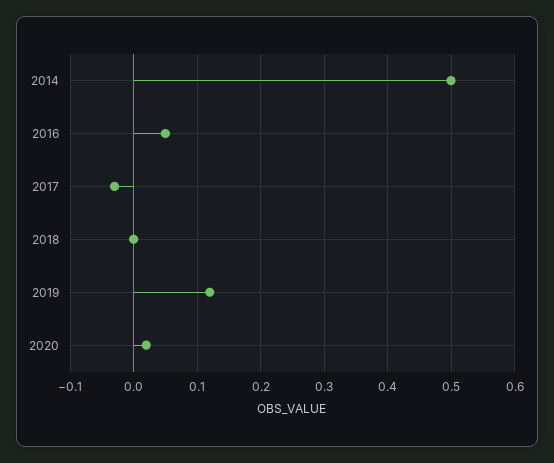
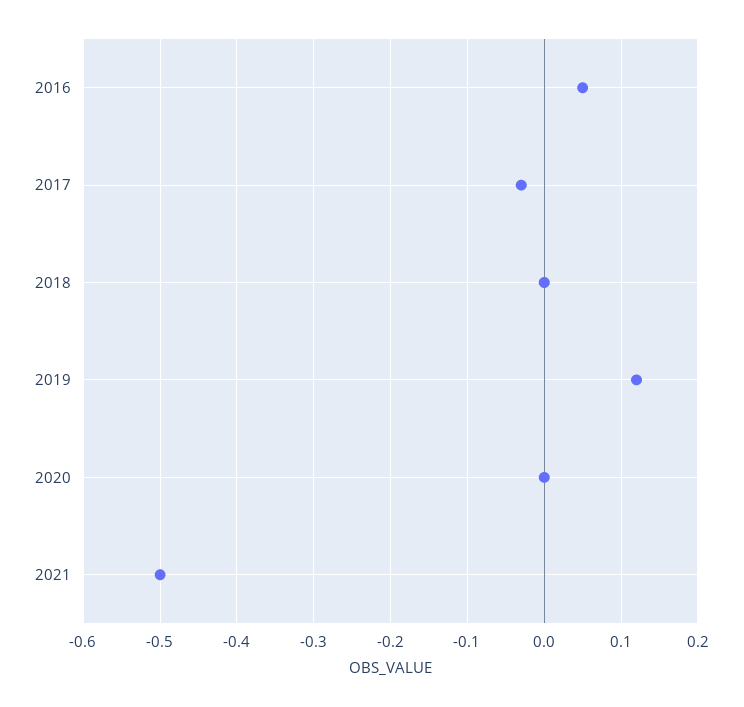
2014: 0.5 -> none
2020: 0.02 -> 0
2021: none -> -0.5

